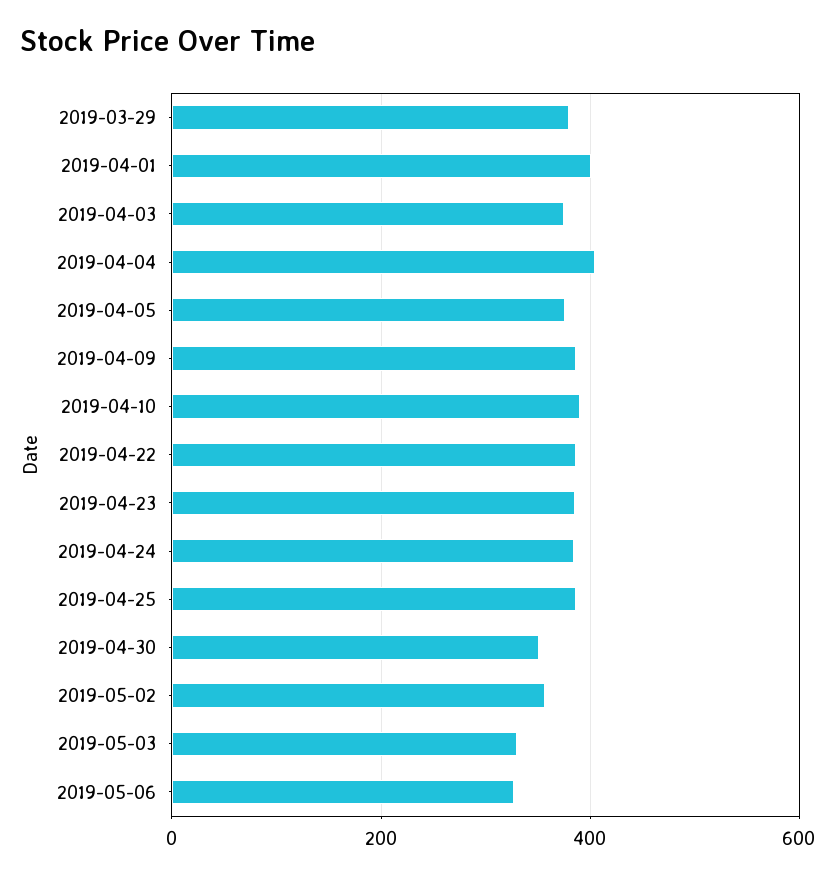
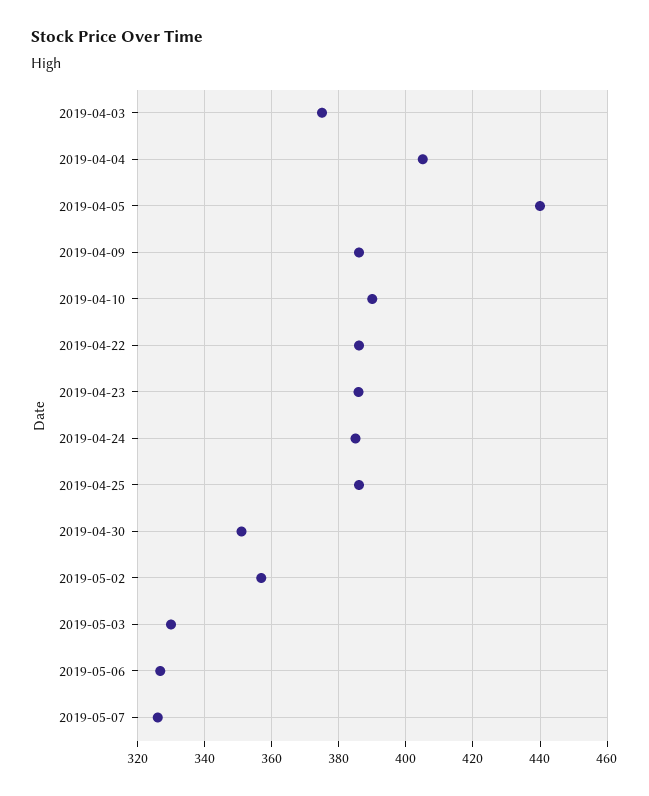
2019-03-29: 380 -> none
2019-04-01: 400 -> none
2019-04-05: 380 -> 440
2019-05-07: none -> 326

